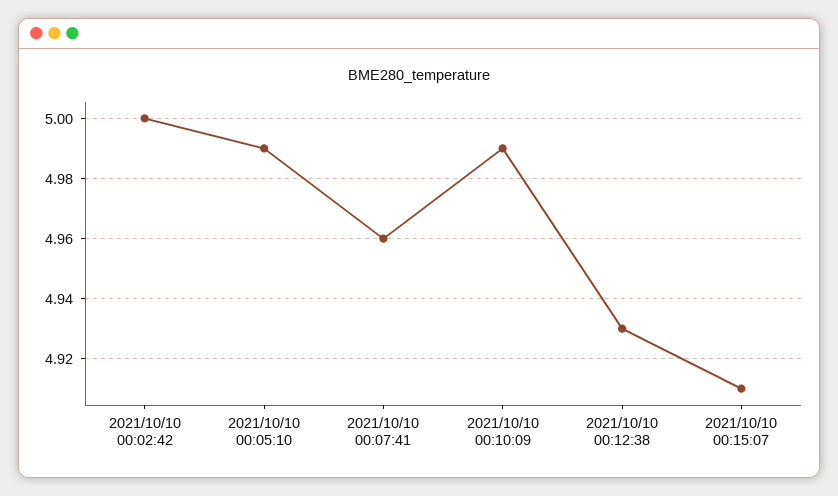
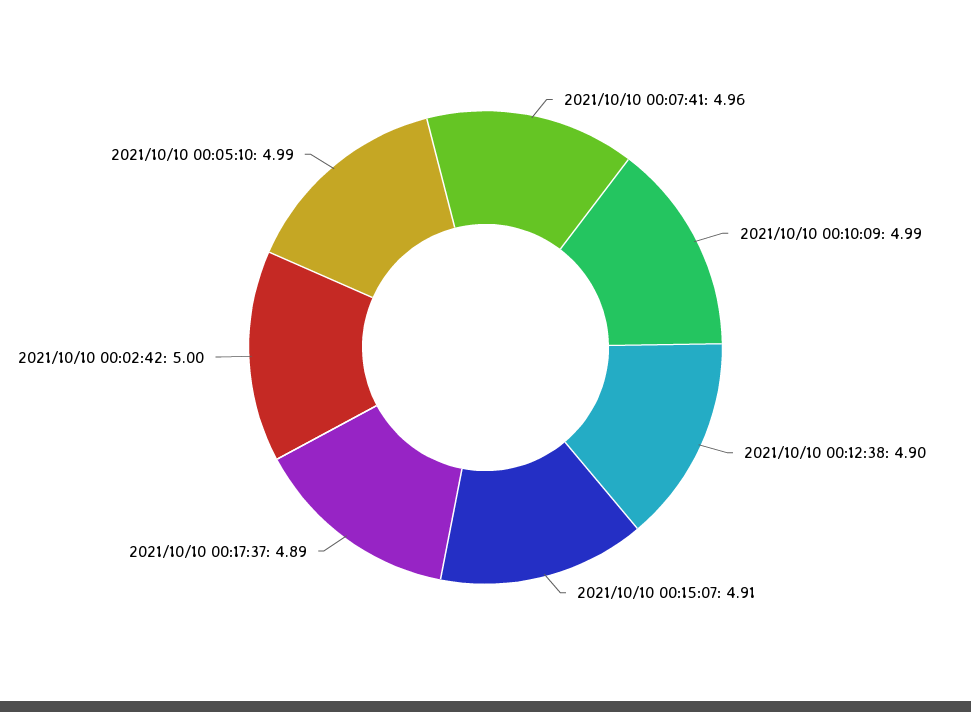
2021/10/10 00:12:38: 4.93 -> 4.9
2021/10/10 00:17:37: none -> 4.89

